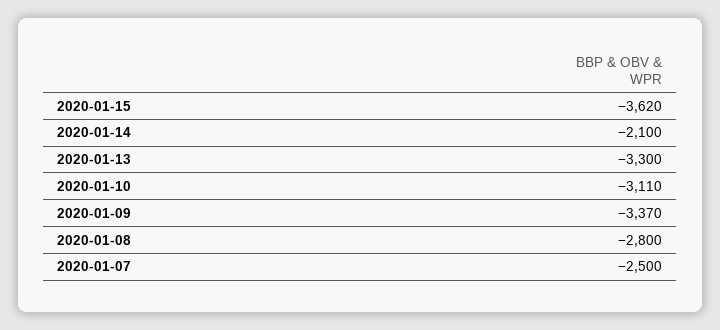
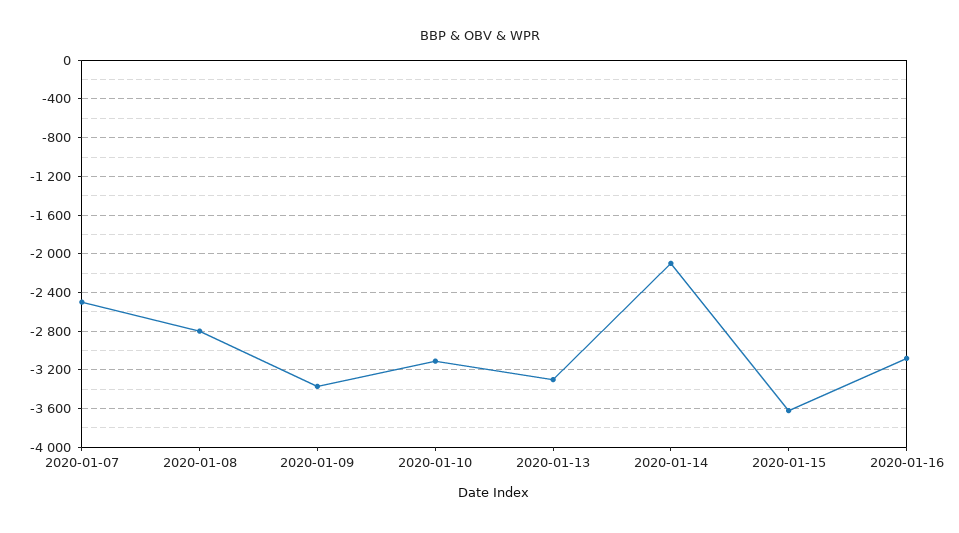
2020-01-16: none -> -3100

